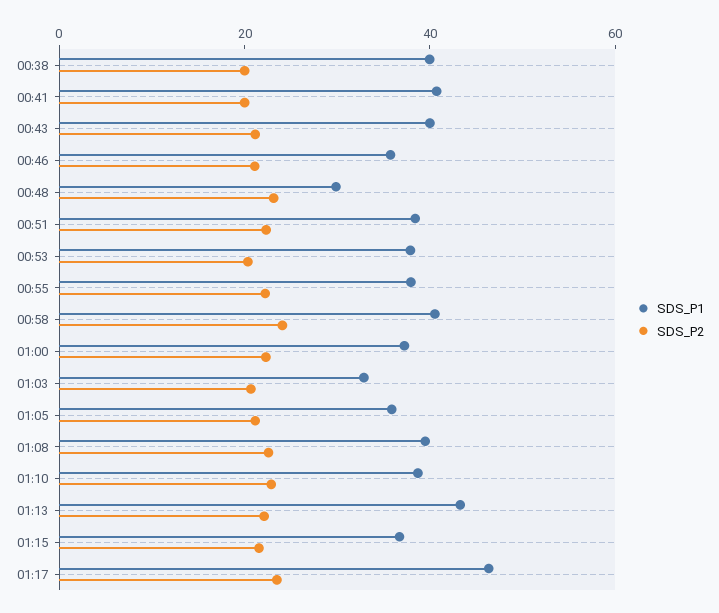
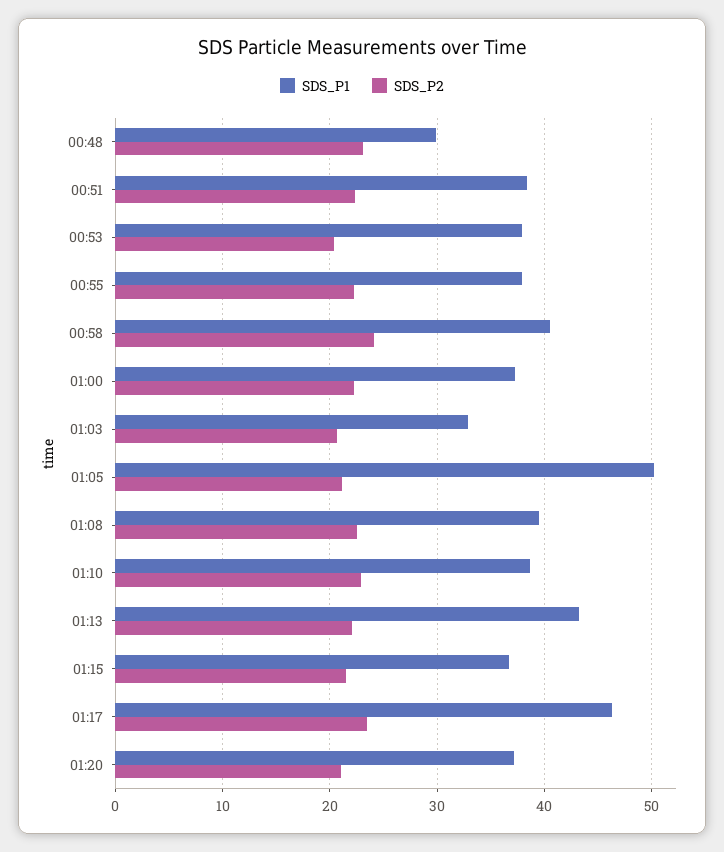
SDS_P1, 00:38: 40 -> none
SDS_P2, 00:38: 20 -> none
SDS_P1, 00:41: 40 -> none
SDS_P2, 00:41: 20 -> none
SDS_P1, 00:43: 40 -> none
SDS_P2, 00:43: 20 -> none
SDS_P1, 00:46: 35 -> none
SDS_P2, 00:46: 20 -> none
SDS_P1, 01:05: 35 -> 50
SDS_P1, 01:20: none -> 37
SDS_P2, 01:20: none -> 21

